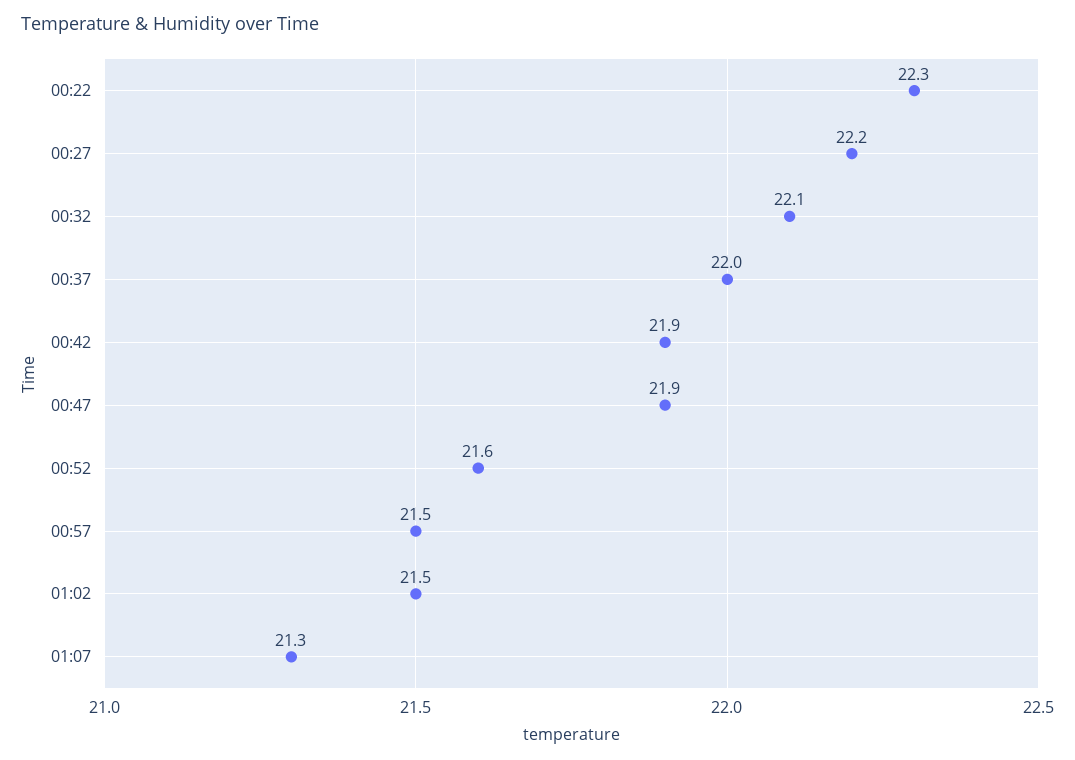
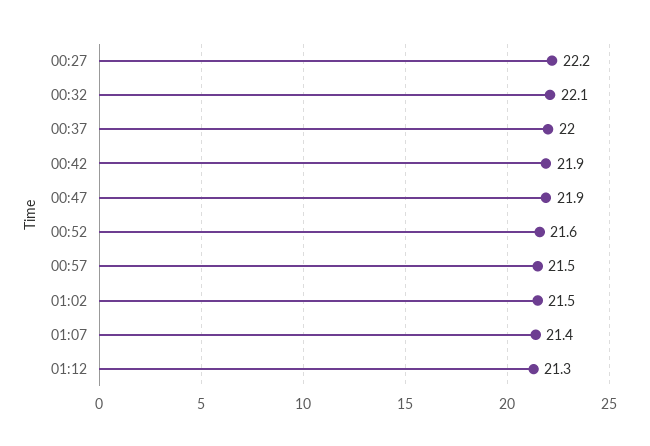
00:22: 22.3 -> none
01:07: 21.3 -> 21.4
01:12: none -> 21.3

